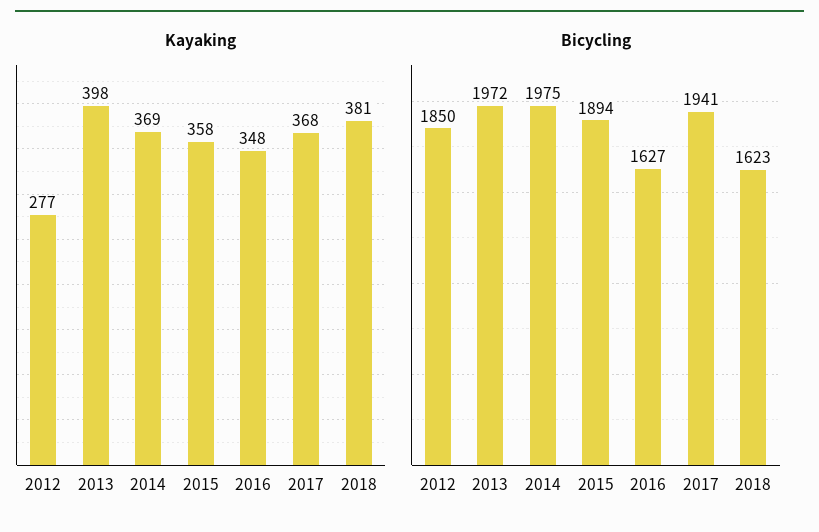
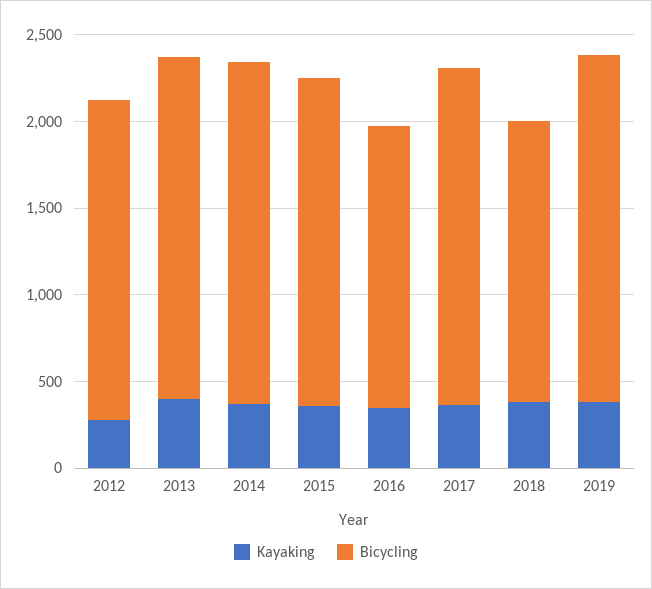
Kayaking, 2019: none -> 400
Bicycling, 2019: none -> 2000

